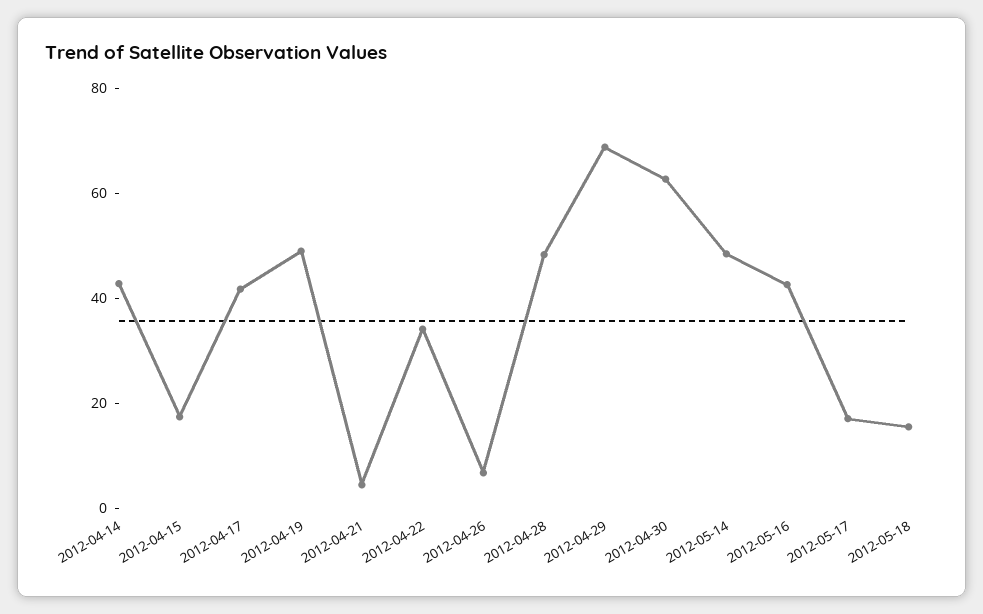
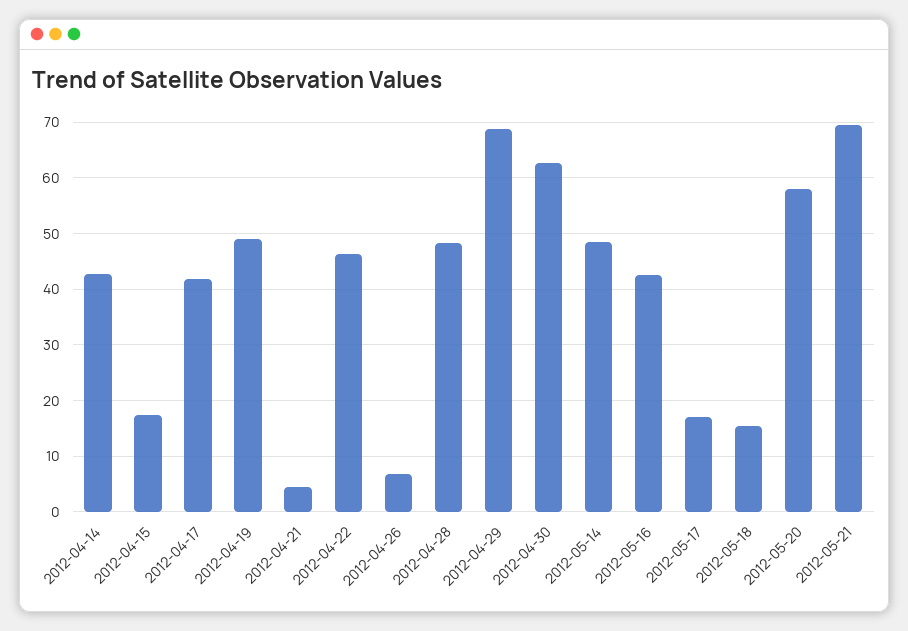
2012-04-22: 35 -> 46
2012-05-20: none -> 58
2012-05-21: none -> 70

